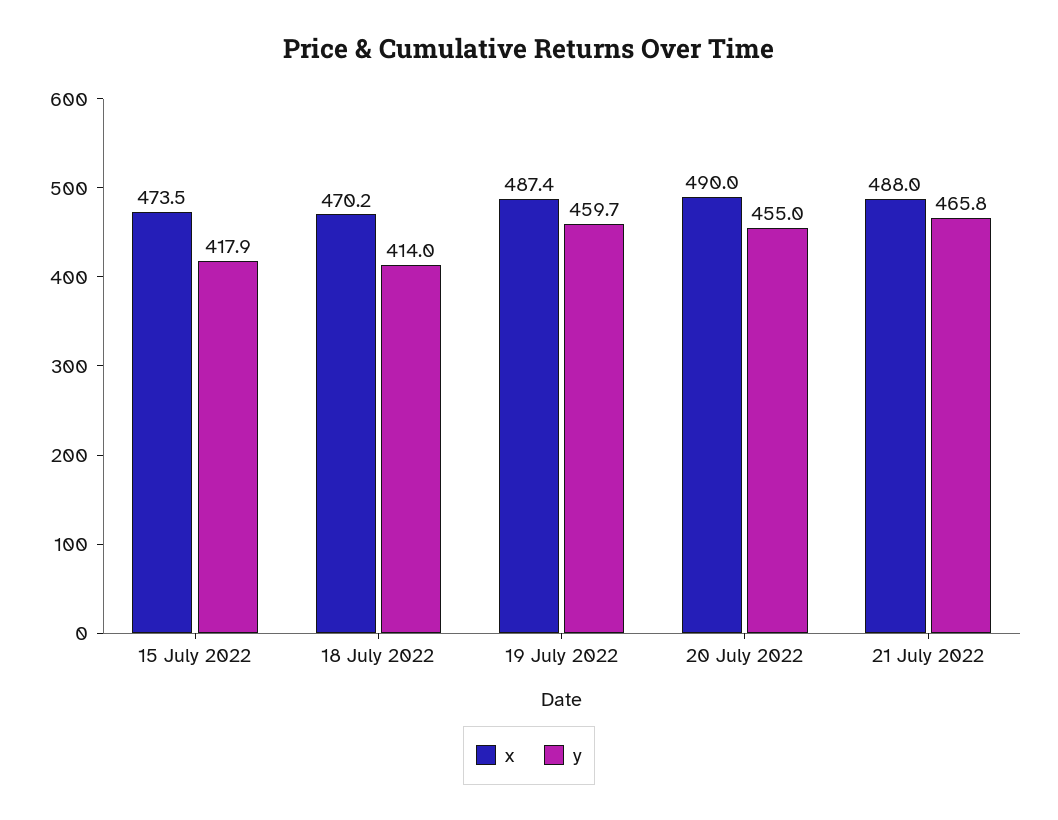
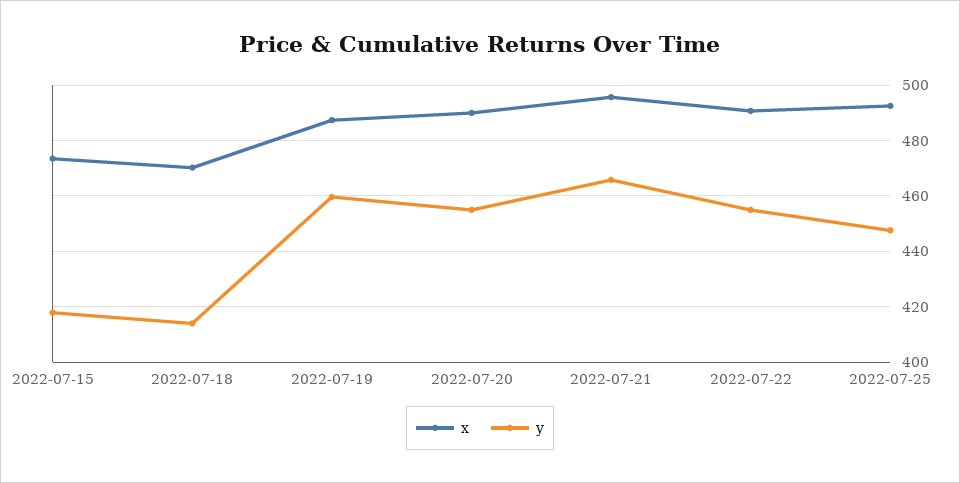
x, 21 July 2022: 488 -> 495
x, 2022-07-22: none -> 490
y, 2022-07-22: none -> 455
x, 2022-07-25: none -> 492.5
y, 2022-07-25: none -> 447.5

